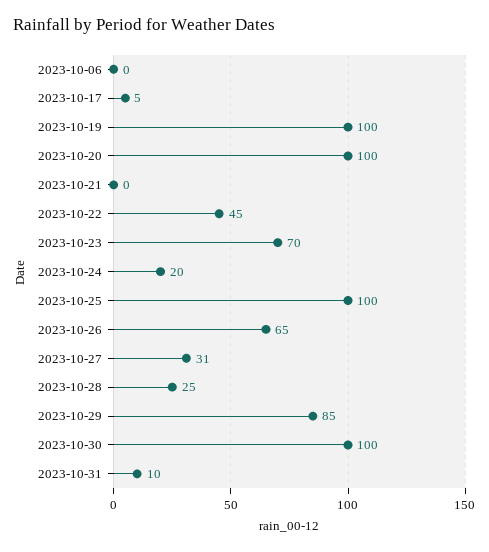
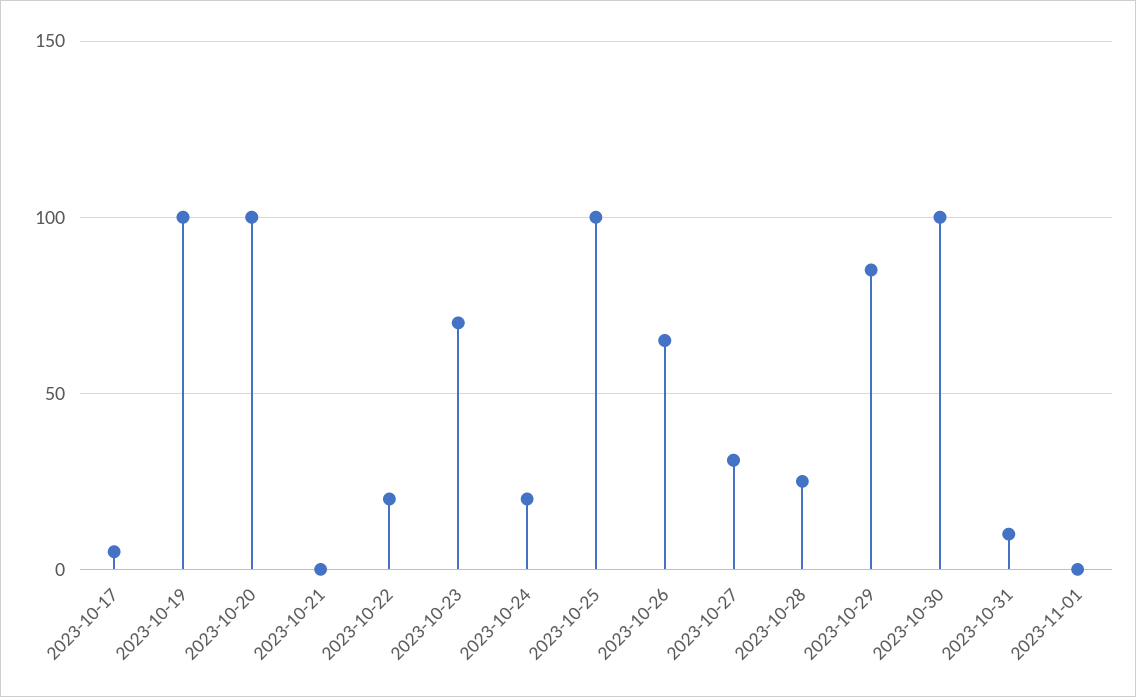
2023-10-06: 0 -> none
2023-10-22: 45 -> 20
2023-11-01: none -> 0

